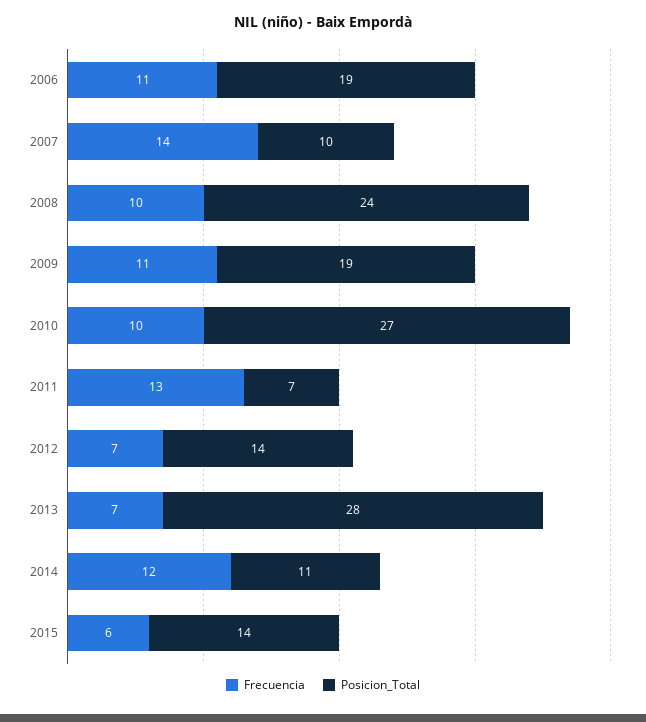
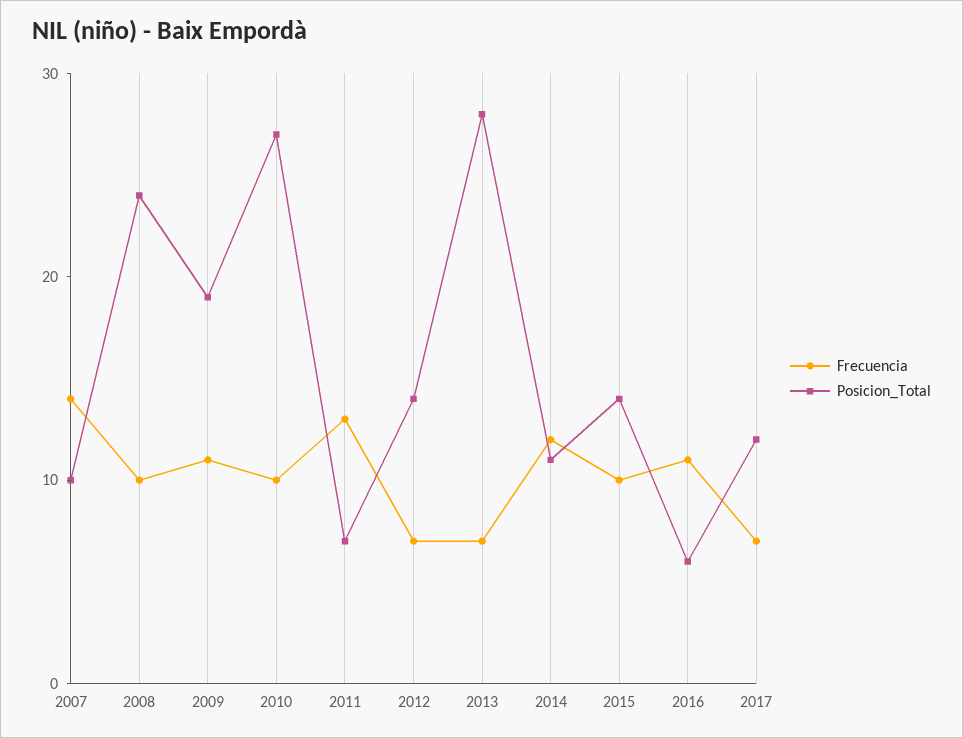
Frecuencia, 2006: 11 -> none
Posicion_Total, 2006: 19 -> none
Frecuencia, 2015: 6 -> 10
Frecuencia, 2016: none -> 11
Posicion_Total, 2016: none -> 6
Frecuencia, 2017: none -> 7
Posicion_Total, 2017: none -> 12

